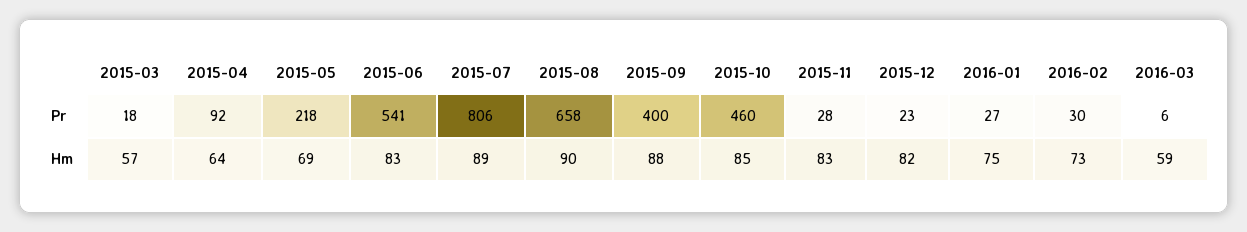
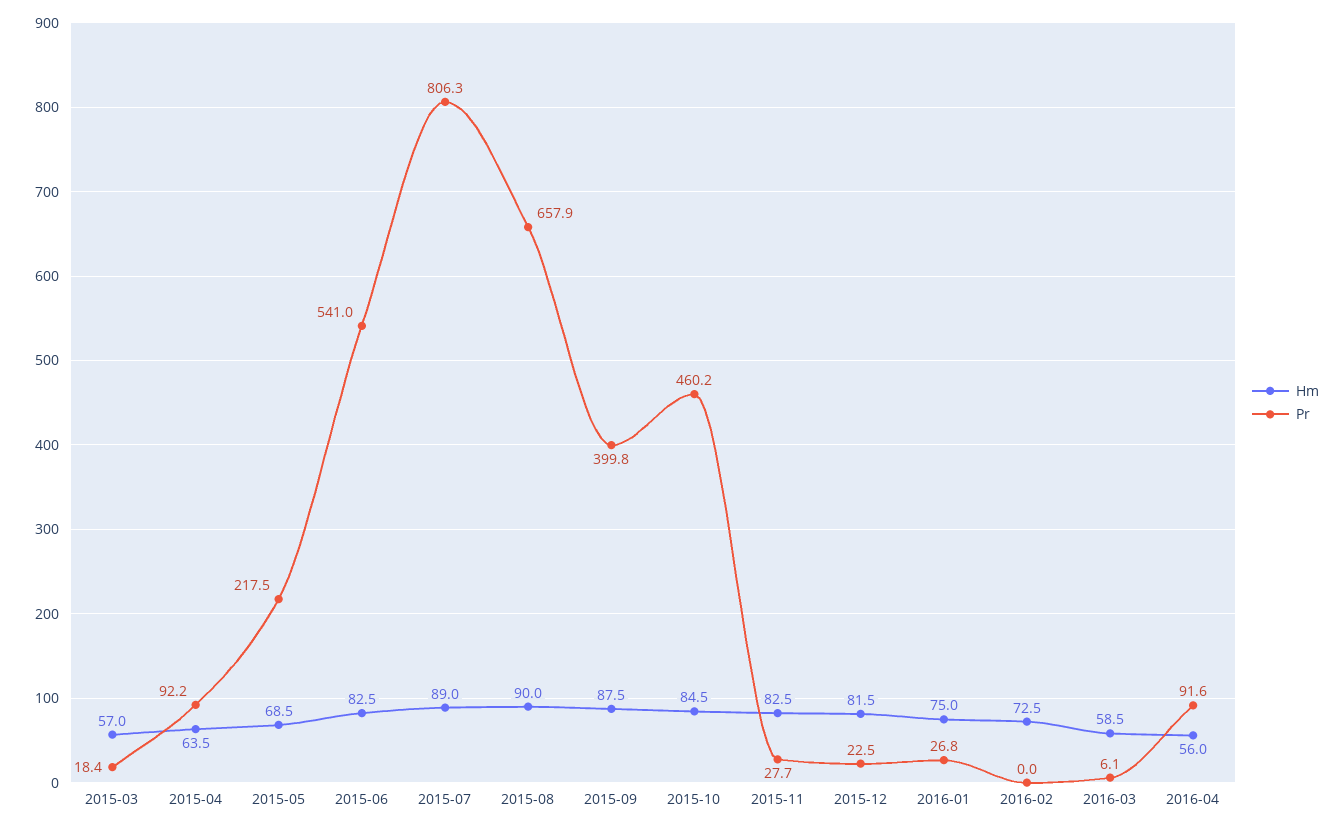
Pr, 2016-02: 30 -> 0
Hm, 2016-04: none -> 56
Pr, 2016-04: none -> 91.6

